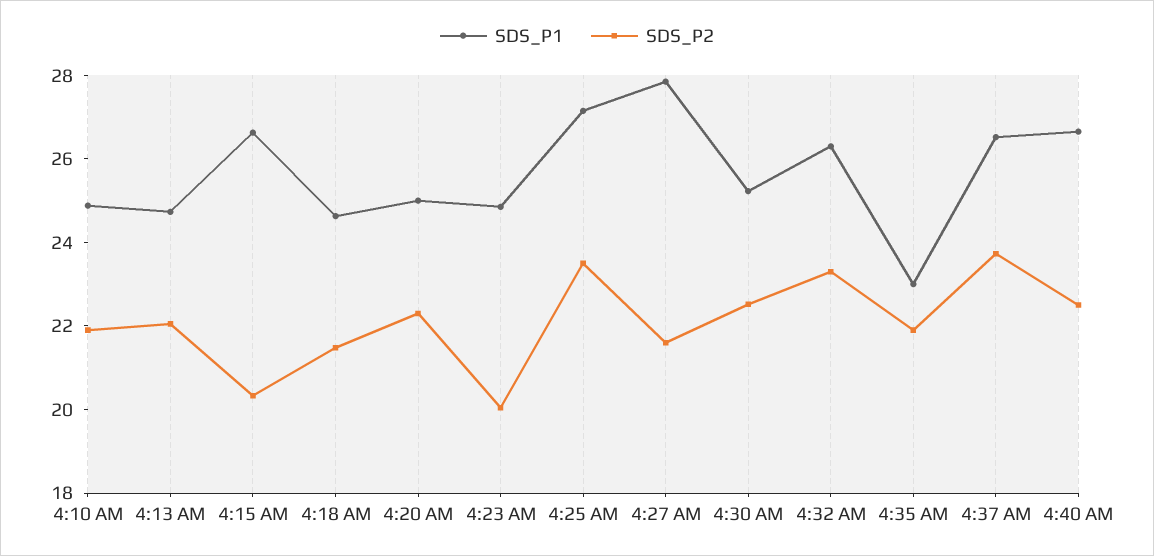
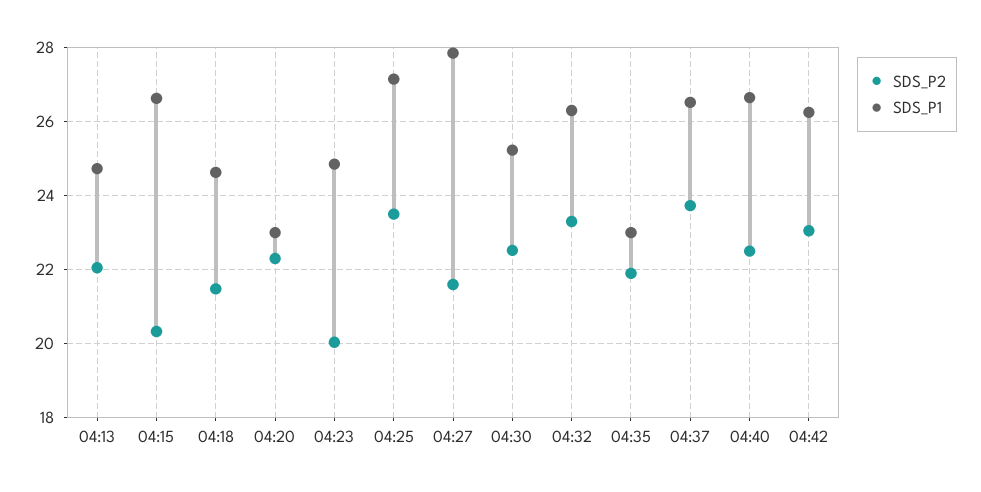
SDS_P1, 4:10 AM: 25 -> none
SDS_P2, 4:10 AM: 22 -> none
SDS_P1, 4:20 AM: 25 -> 23
SDS_P2, 04:42: none -> 23
SDS_P1, 04:42: none -> 26.2

